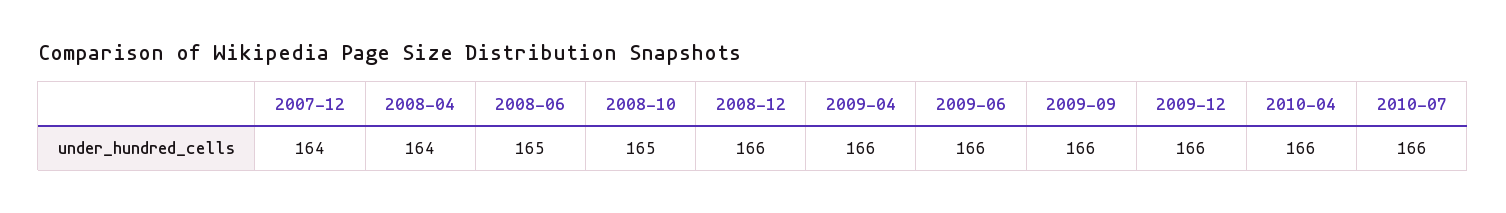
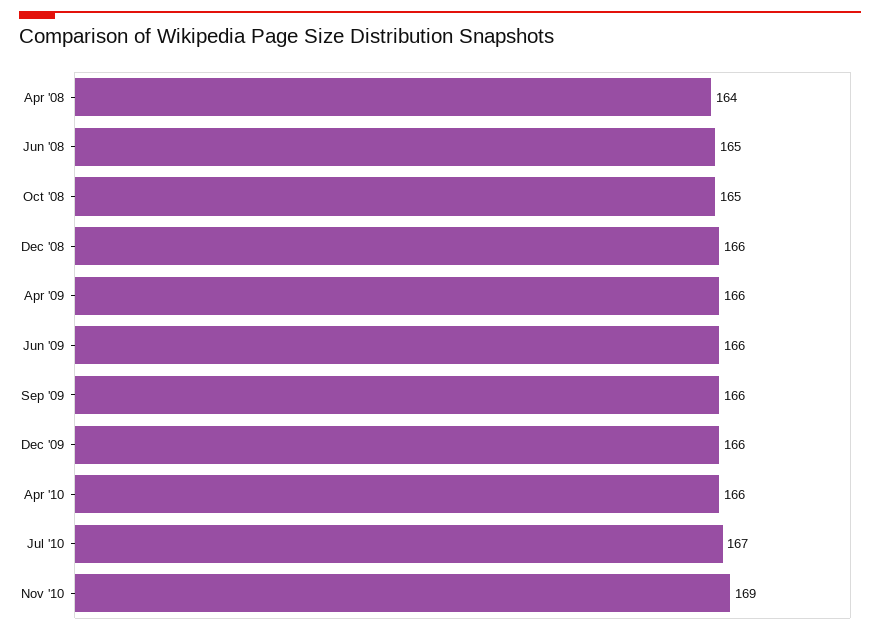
2007-12: 164 -> none
2010-07: 166 -> 167
Nov '10: none -> 169

